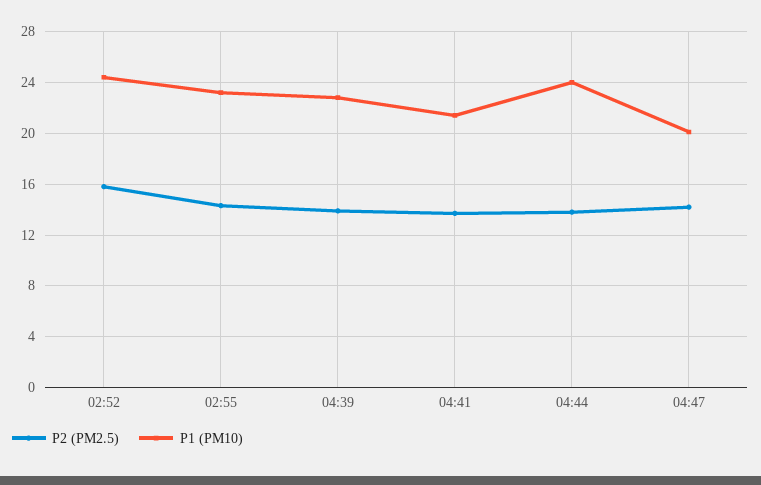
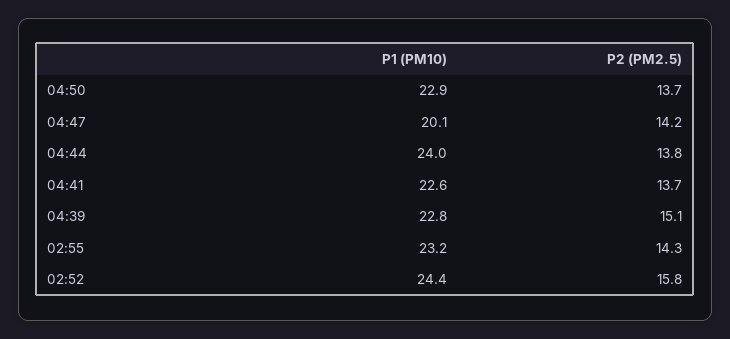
P2 (PM2.5), 04:39: 14 -> 15.1
P1 (PM10), 04:41: 21.5 -> 22.6
P1 (PM10), 04:50: none -> 22.9
P2 (PM2.5), 04:50: none -> 13.7

